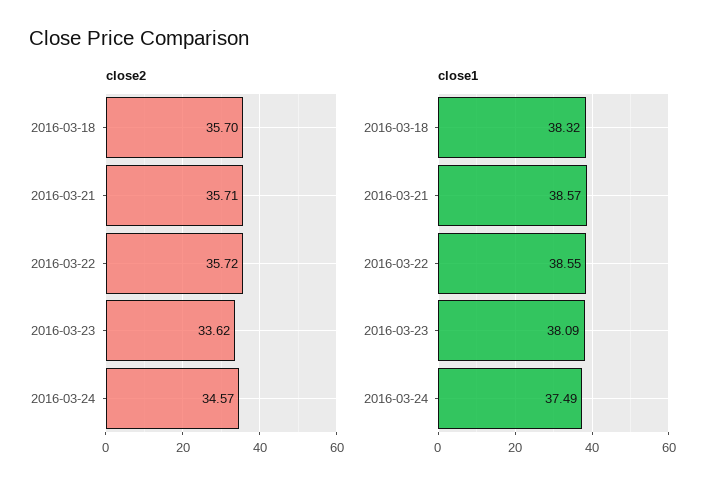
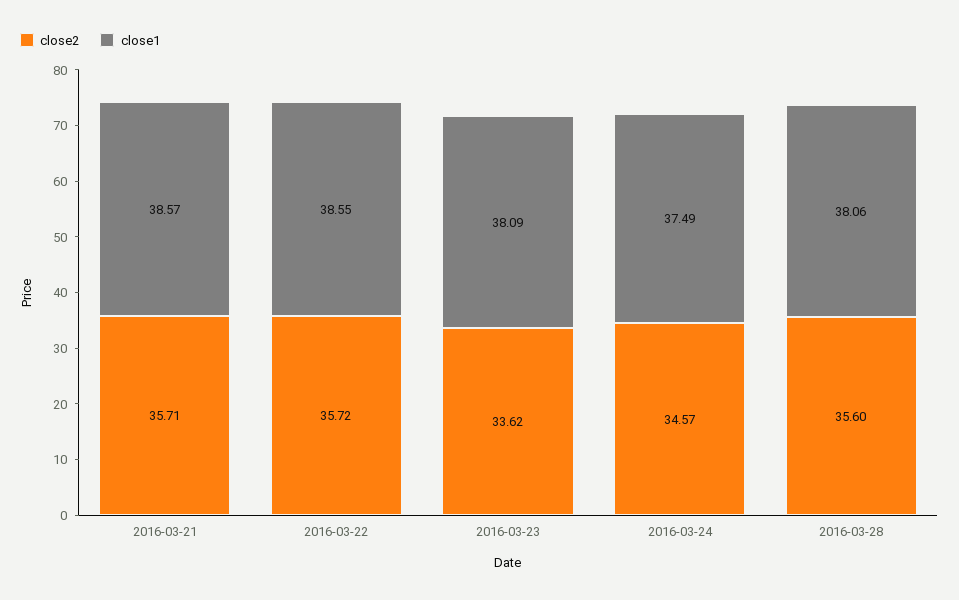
close2, 2016-03-18: 35.7 -> none
close1, 2016-03-18: 38.32 -> none
close2, 2016-03-28: none -> 35.6
close1, 2016-03-28: none -> 38.06

